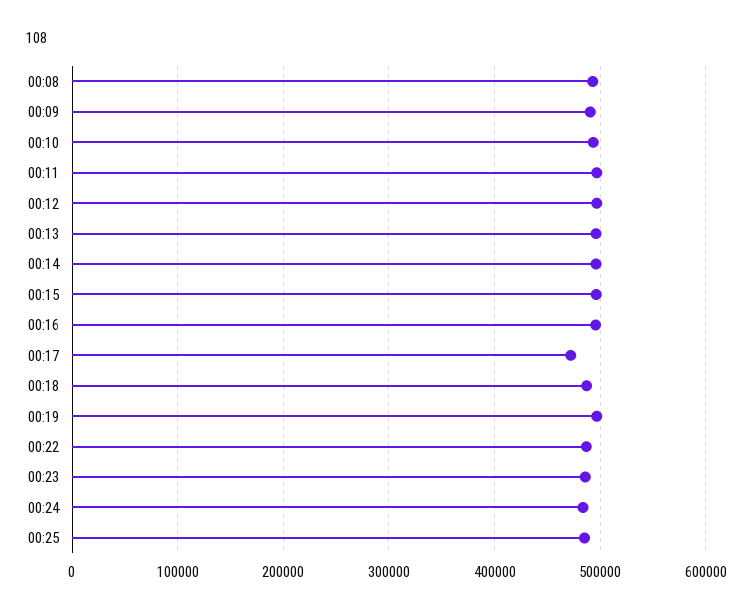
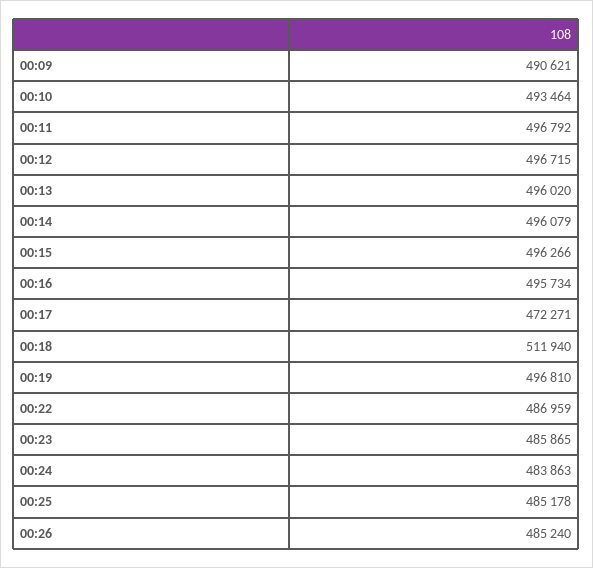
00:08: 490000 -> none
00:18: 490000 -> 511940
00:26: none -> 485240

